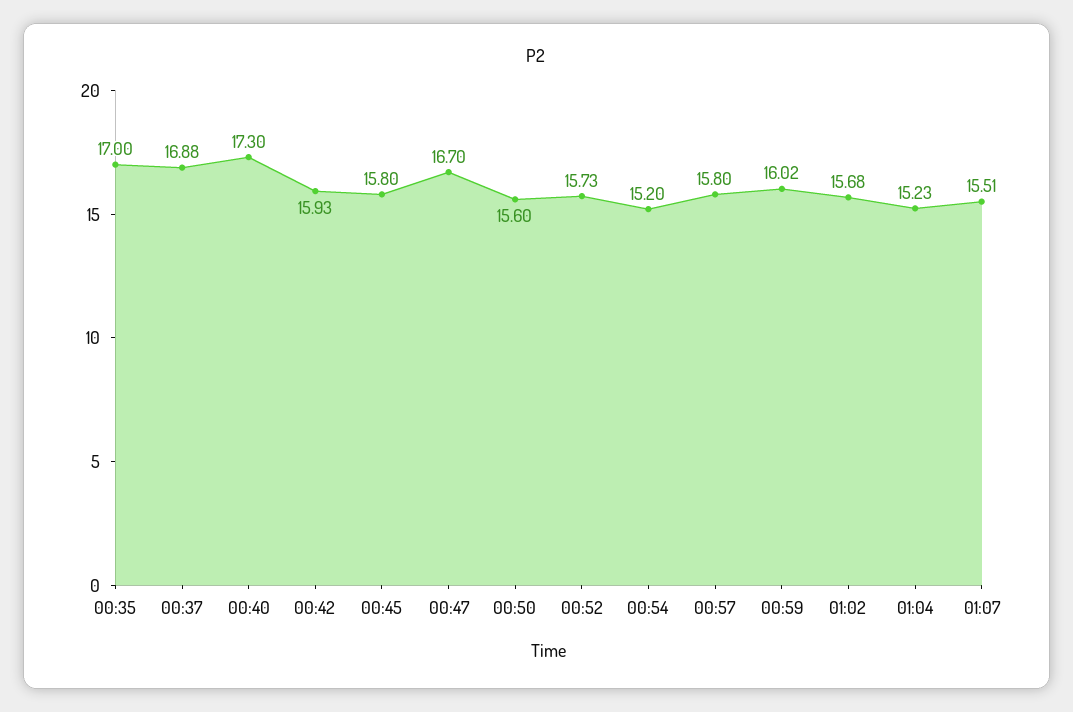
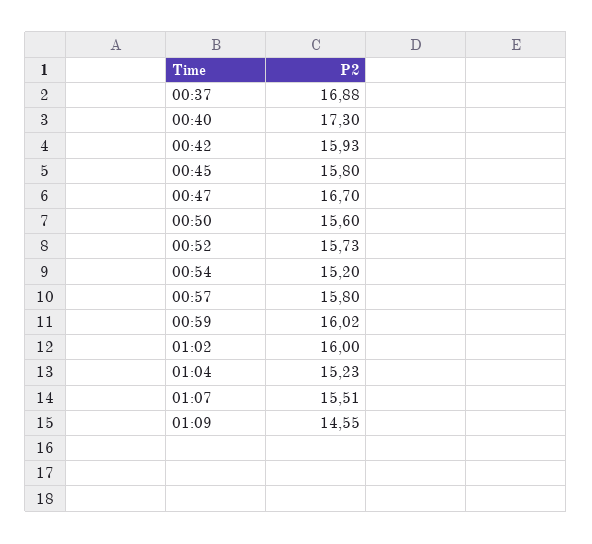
00:35: 17 -> none
01:02: 15.68 -> 16
01:09: none -> 14.55

